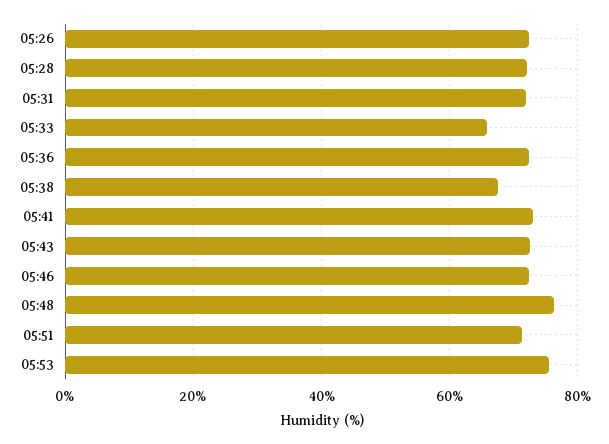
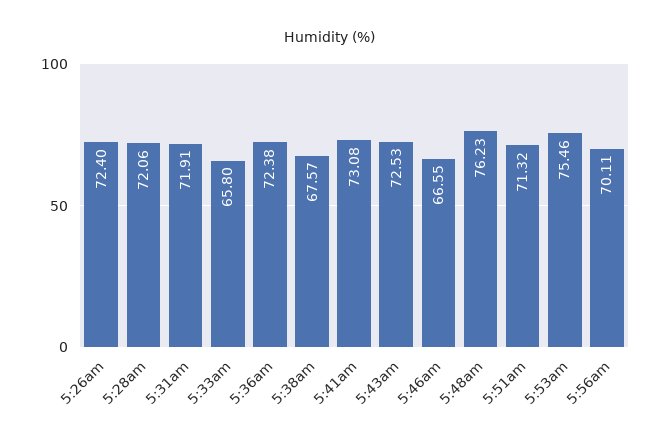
05:46: 72 -> 66.55
5:56am: none -> 70.11

